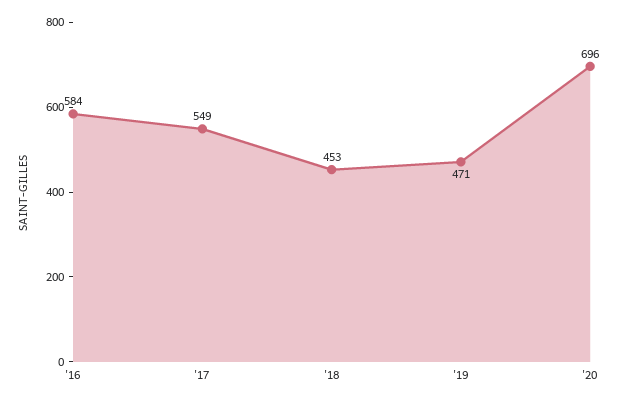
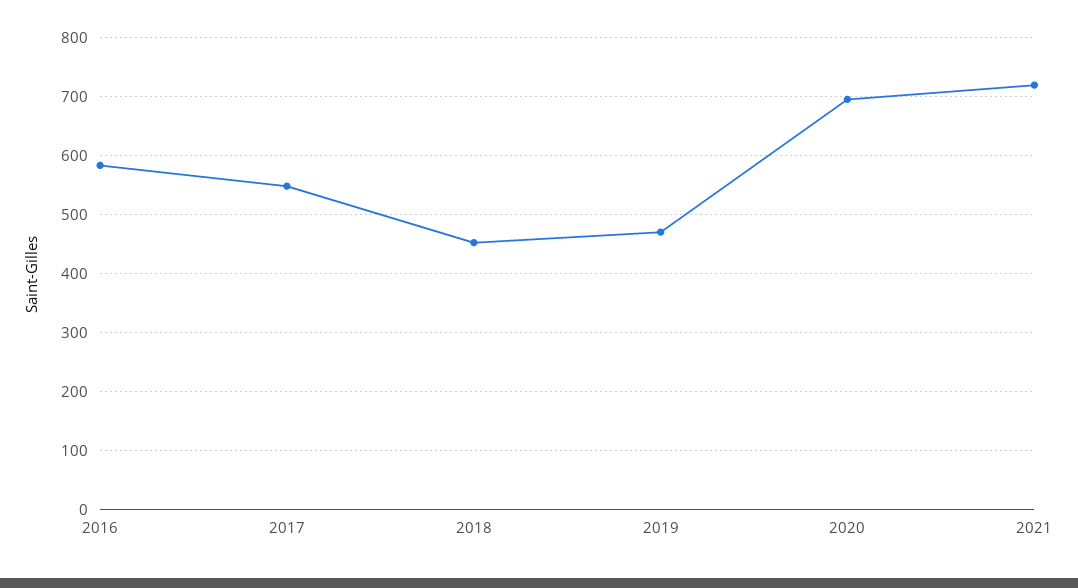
2021: none -> 720

